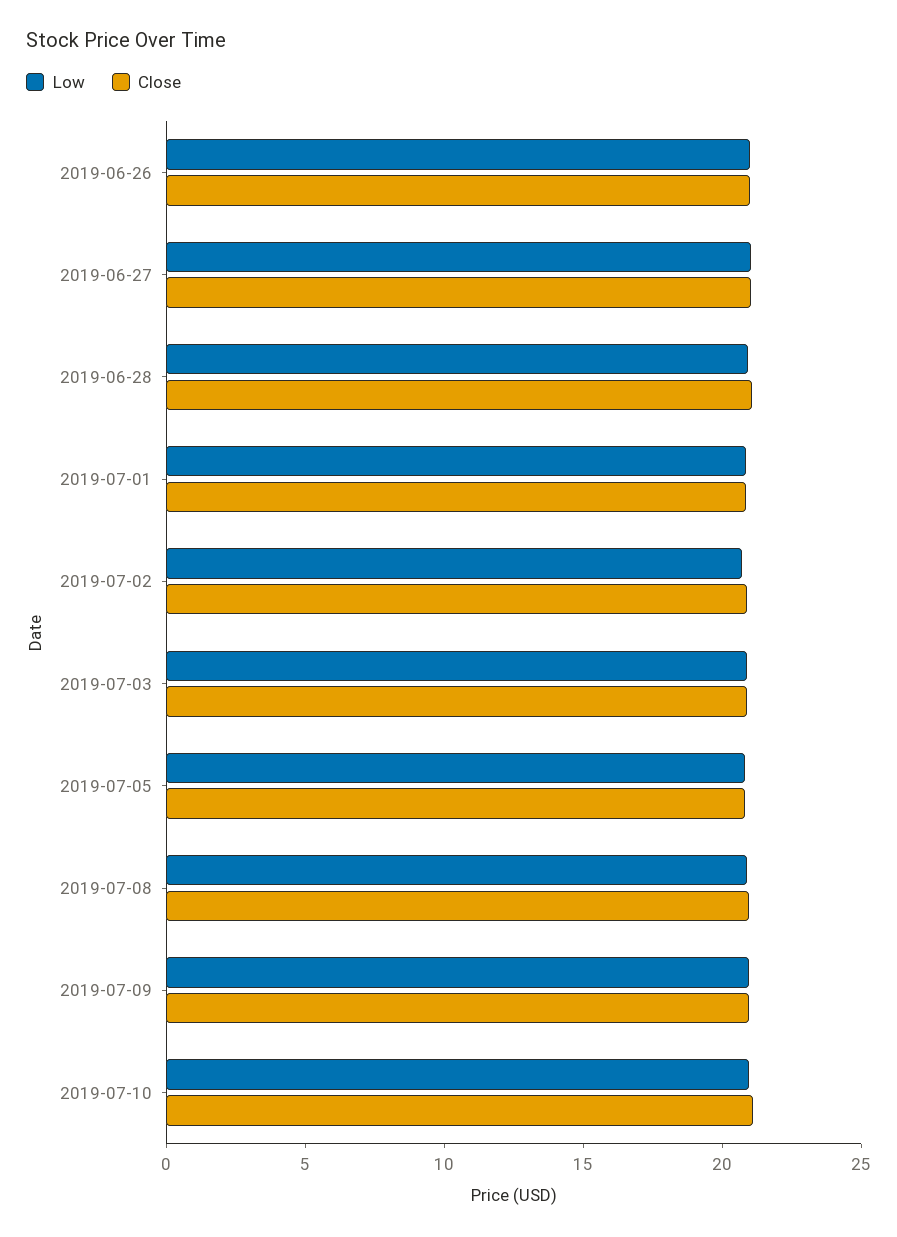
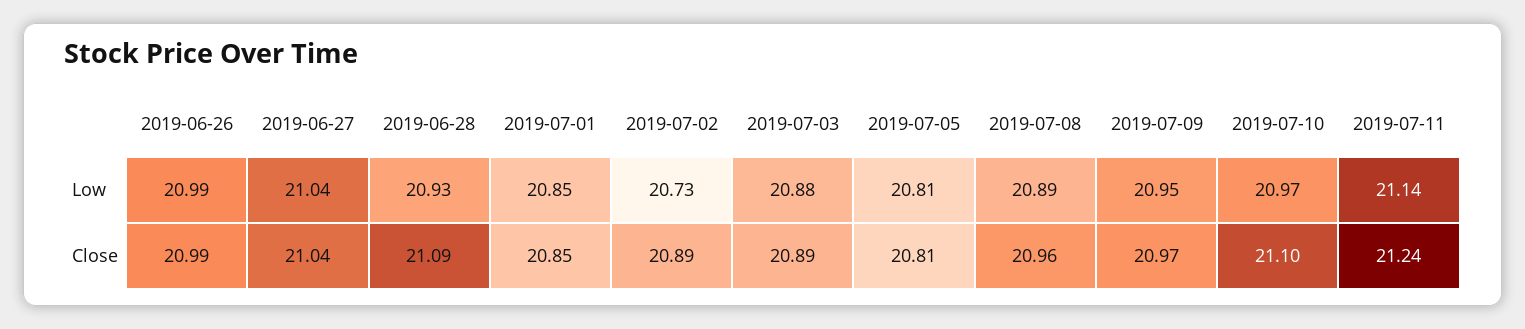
Low, 2019-07-11: none -> 21.14
Close, 2019-07-11: none -> 21.24

